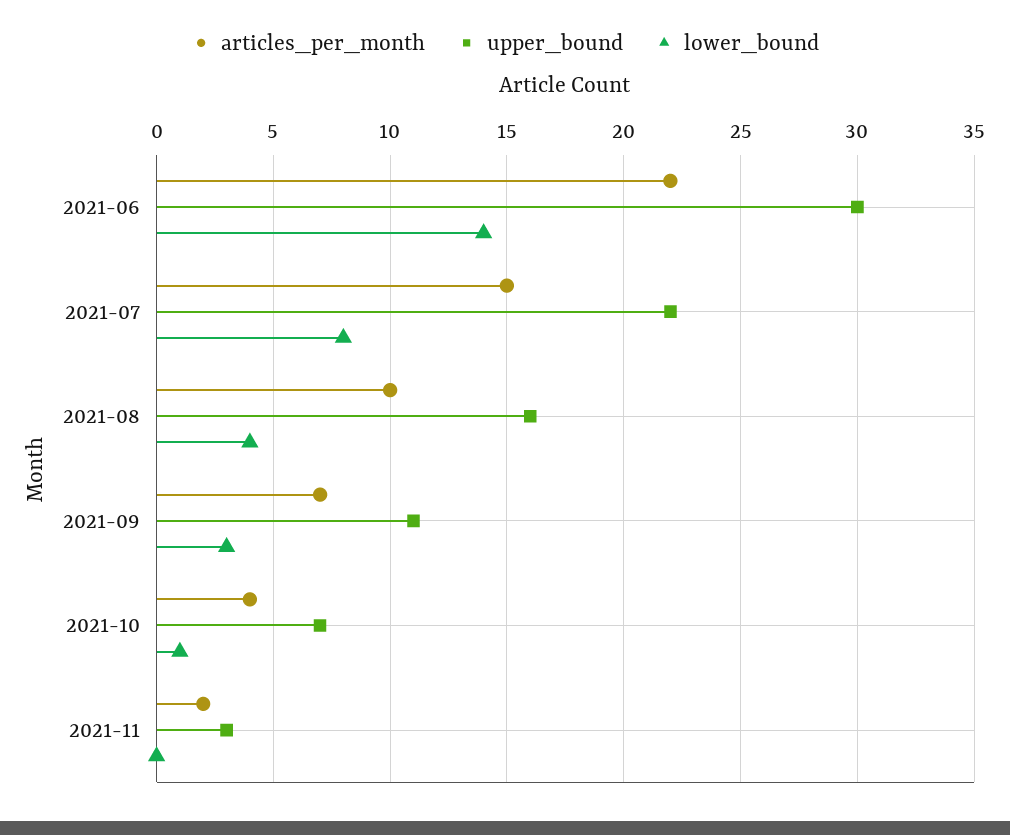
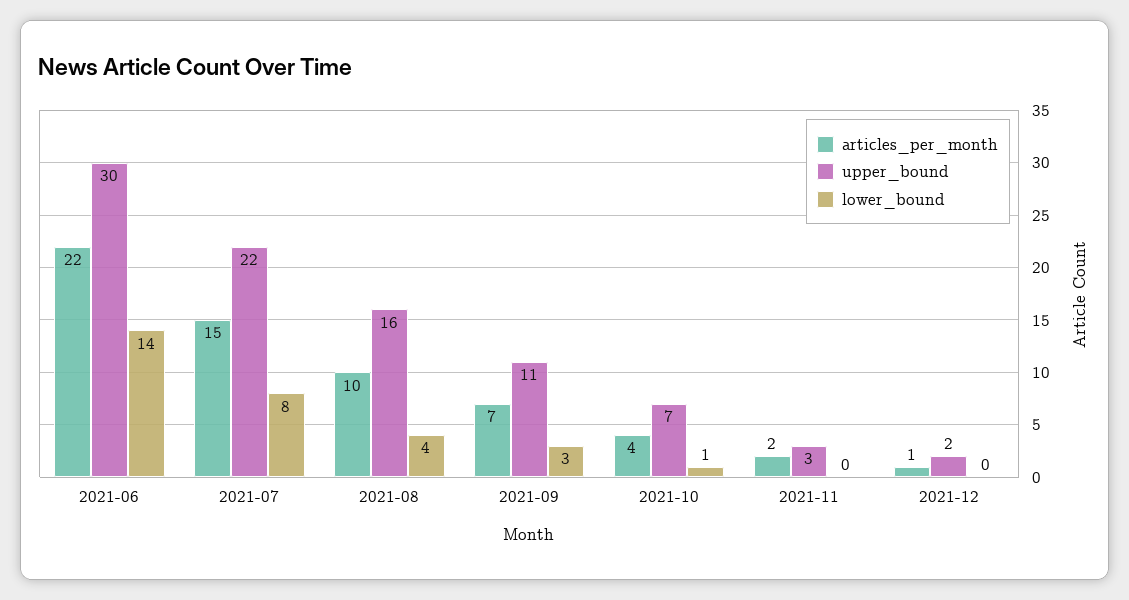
articles_per_month, 2021-12: none -> 1
upper_bound, 2021-12: none -> 2
lower_bound, 2021-12: none -> 0

